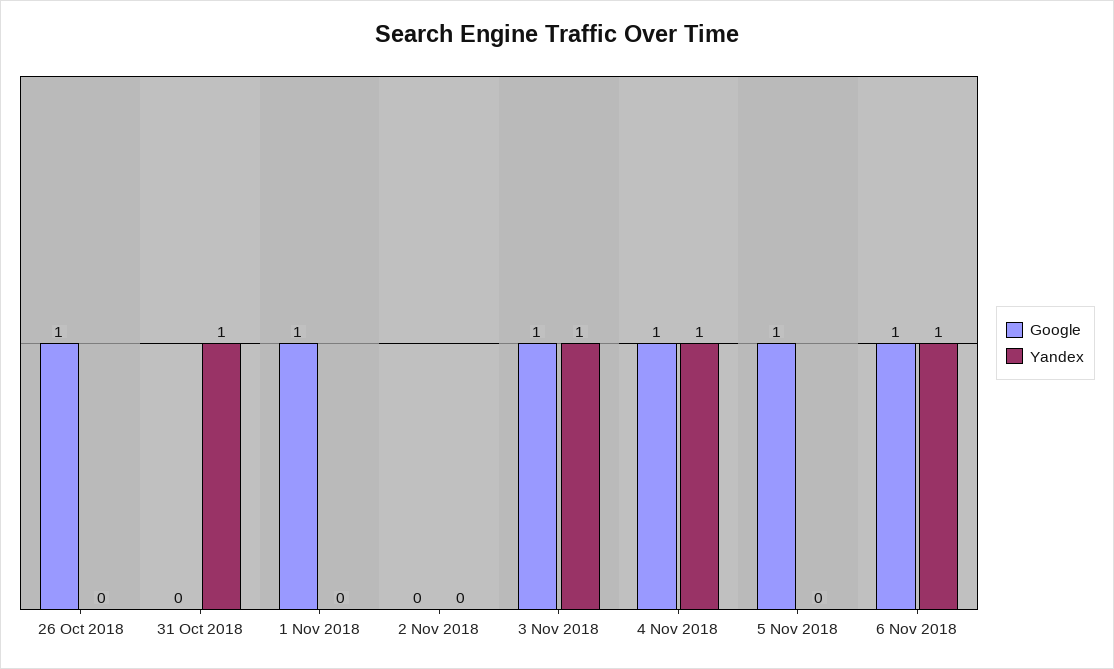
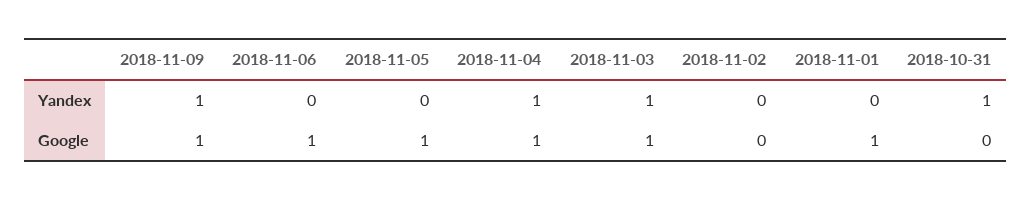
Google, 26 Oct 2018: 1 -> none
Yandex, 26 Oct 2018: 0 -> none
Yandex, 6 Nov 2018: 1 -> 0
Yandex, 2018-11-09: none -> 1
Google, 2018-11-09: none -> 1

